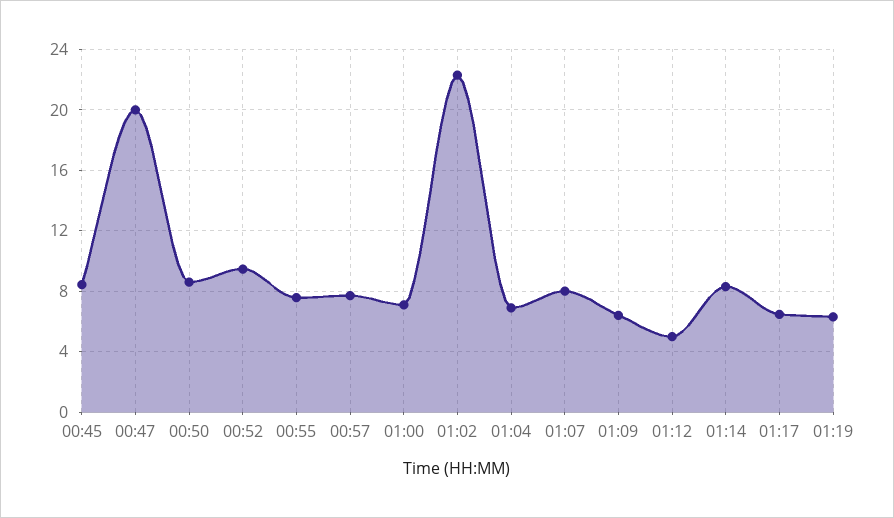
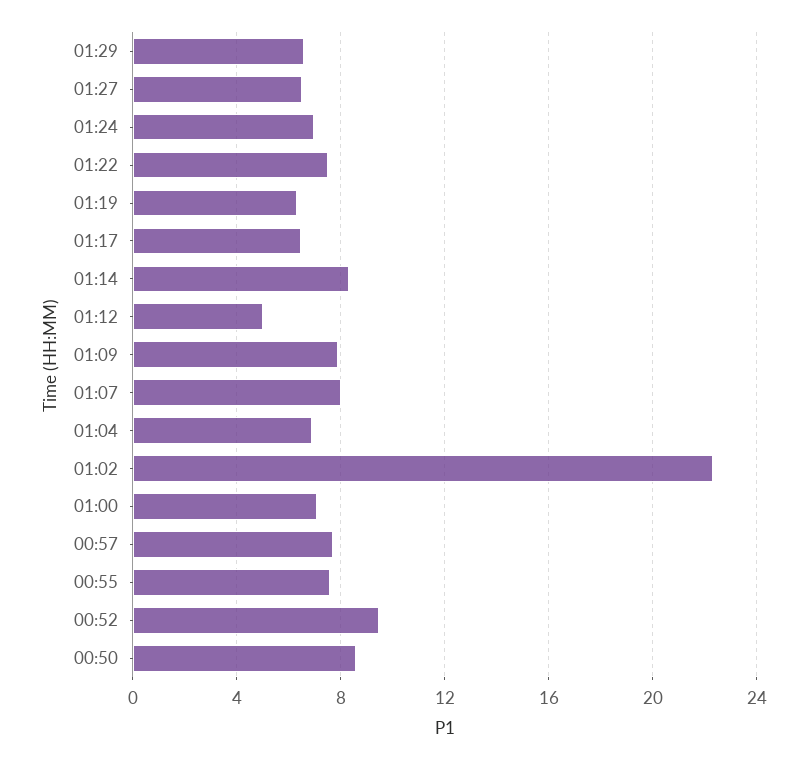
00:45: 8.5 -> none
00:47: 20 -> none
01:09: 6.5 -> 8
01:29: none -> 6.5
01:27: none -> 6.5
01:24: none -> 7
01:22: none -> 7.5

